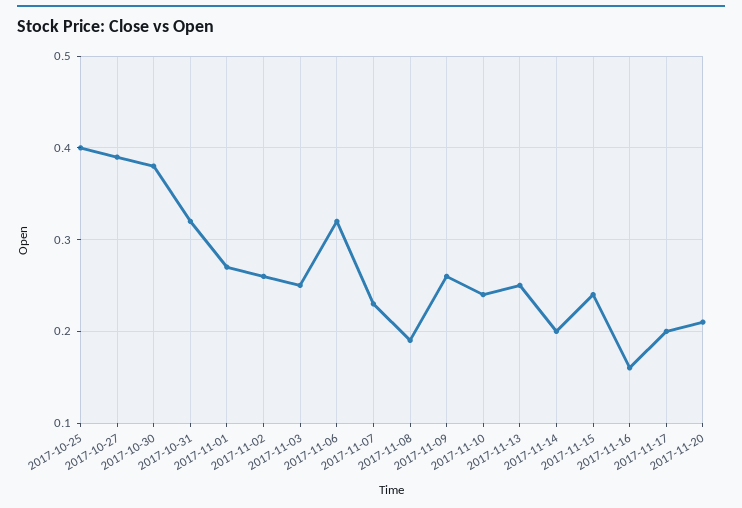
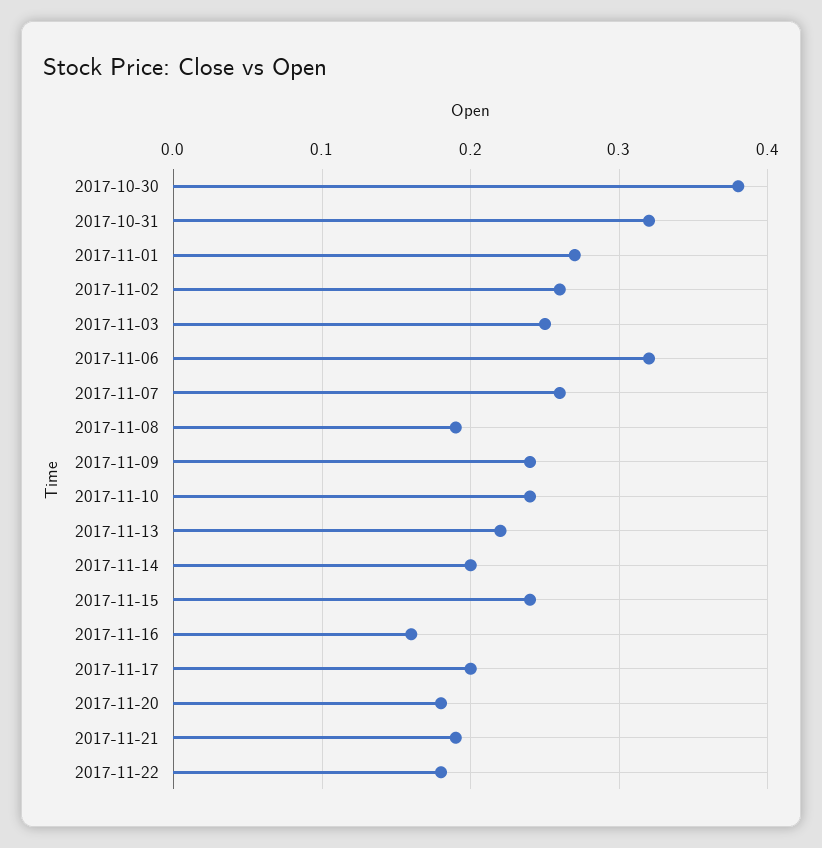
2017-10-25: 0.4 -> none
2017-10-27: 0.39 -> none
2017-11-07: 0.23 -> 0.26
2017-11-09: 0.26 -> 0.24
2017-11-13: 0.25 -> 0.22
2017-11-20: 0.21 -> 0.18
2017-11-21: none -> 0.19
2017-11-22: none -> 0.18

